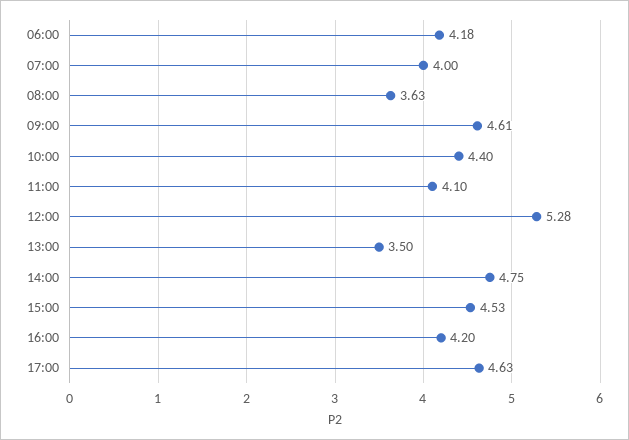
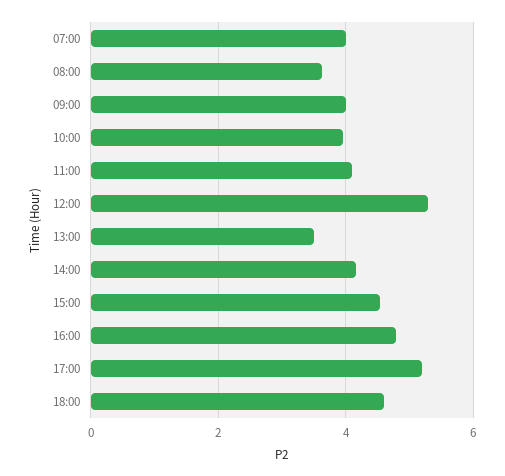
06:00: 4.18 -> none
09:00: 4.61 -> 4
10:00: 4.4 -> 4
14:00: 4.75 -> 4.2
16:00: 4.2 -> 4.8
17:00: 4.63 -> 5.2
18:00: none -> 4.6

